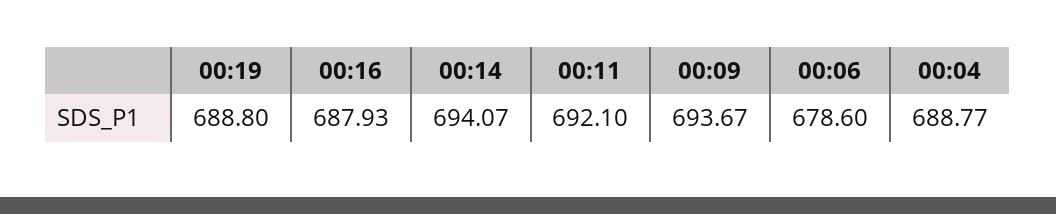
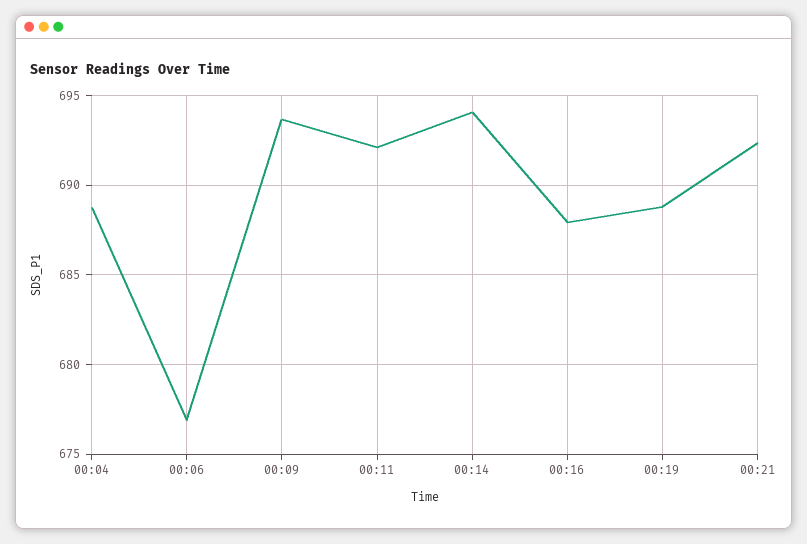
00:06: 678.6 -> 677
00:21: none -> 692.5

